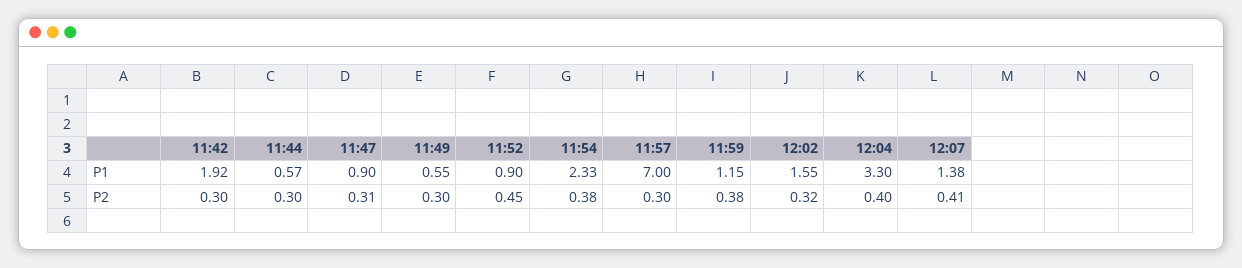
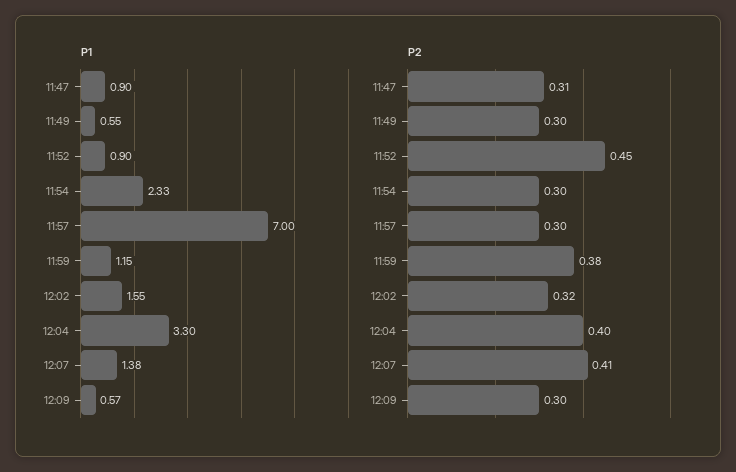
P1, 11:42: 1.92 -> none
P1, 11:44: 0.57 -> none
P2, 11:42: 0.3 -> none
P2, 11:44: 0.3 -> none
P2, 11:54: 0.38 -> 0.3
P1, 12:09: none -> 0.57
P2, 12:09: none -> 0.3

